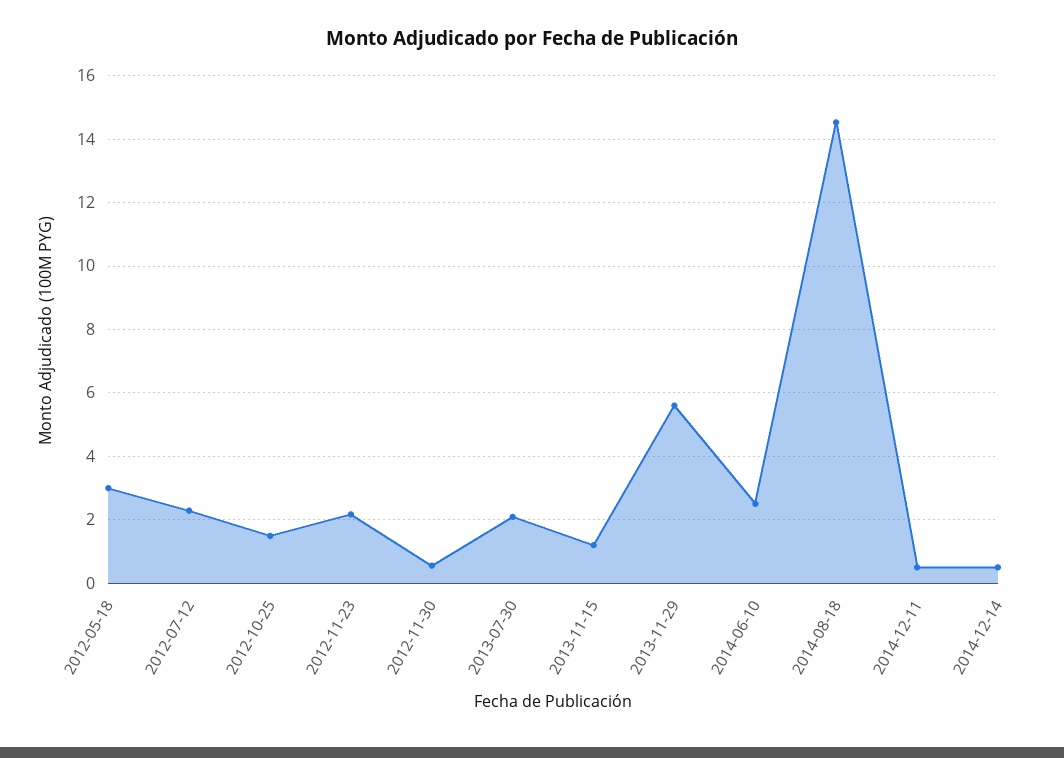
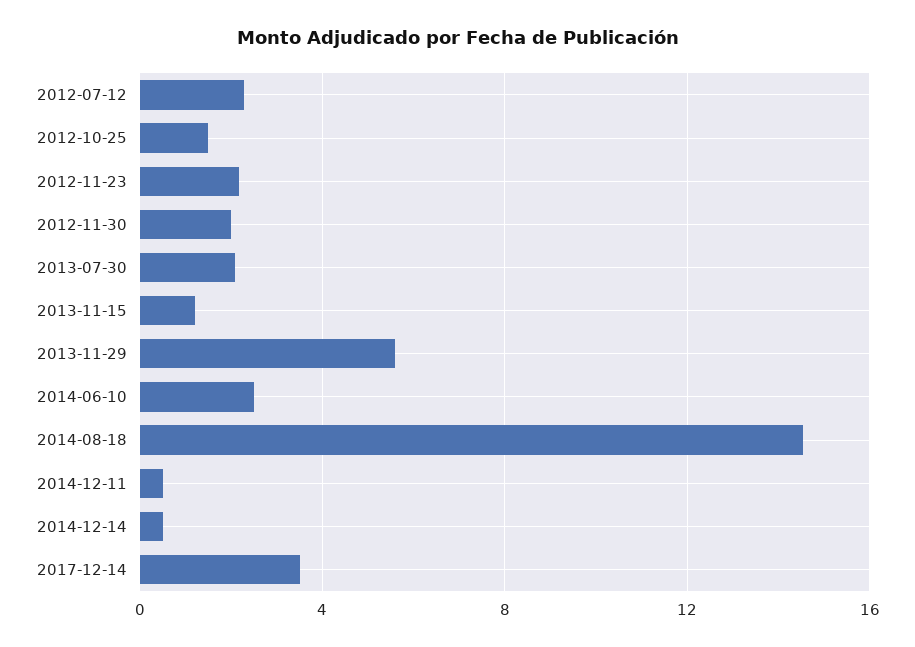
2012-05-18: 3 -> none
2012-11-30: 0.6 -> 2
2017-12-14: none -> 3.5

